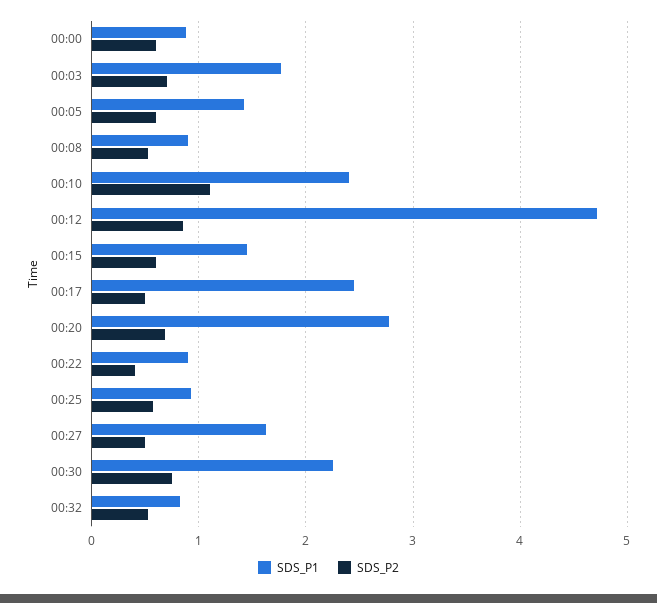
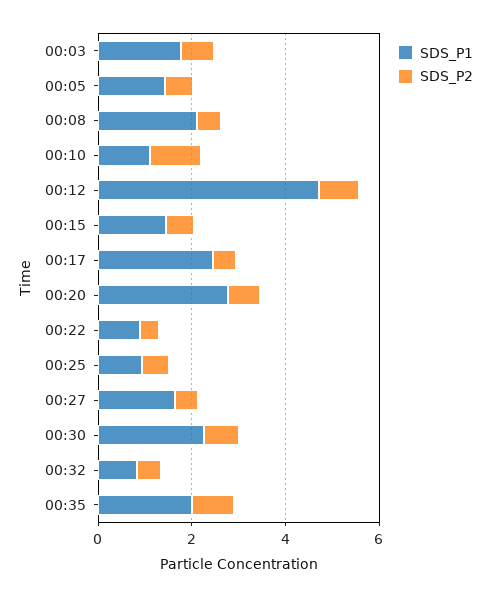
SDS_P1, 00:00: 0.9 -> none
SDS_P2, 00:00: 0.6 -> none
SDS_P1, 00:08: 0.9 -> 2
SDS_P1, 00:10: 2.4 -> 1
SDS_P1, 00:35: none -> 2
SDS_P2, 00:35: none -> 1

